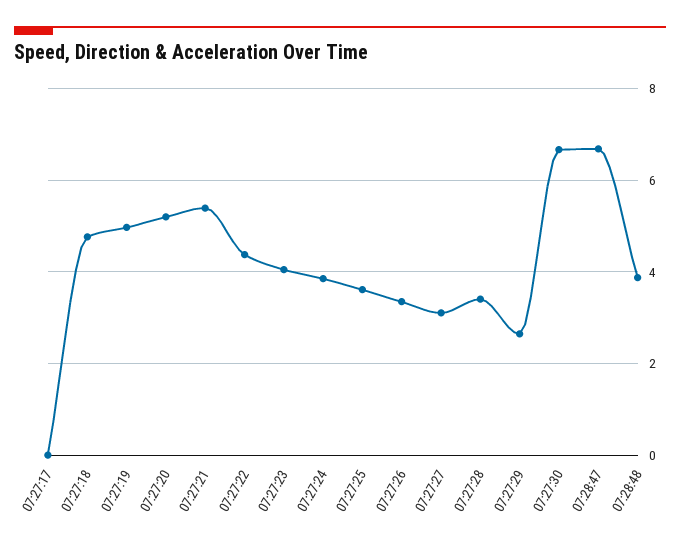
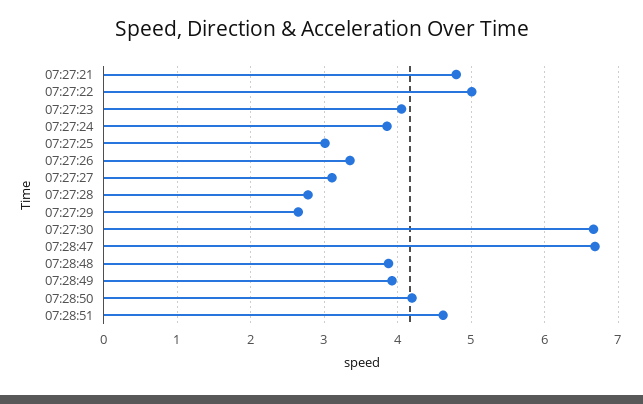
07:27:17: 0 -> none
07:27:18: 4.8 -> none
07:27:19: 5 -> none
07:27:20: 5.2 -> none
07:27:21: 5.4 -> 4.8
07:27:22: 4.4 -> 5
07:27:25: 3.6 -> 3
07:27:28: 3.4 -> 2.8
07:28:49: none -> 3.9
07:28:50: none -> 4.2
07:28:51: none -> 4.6

